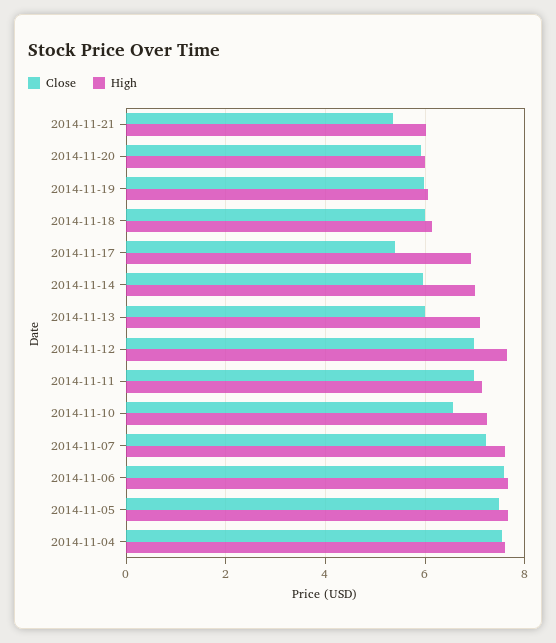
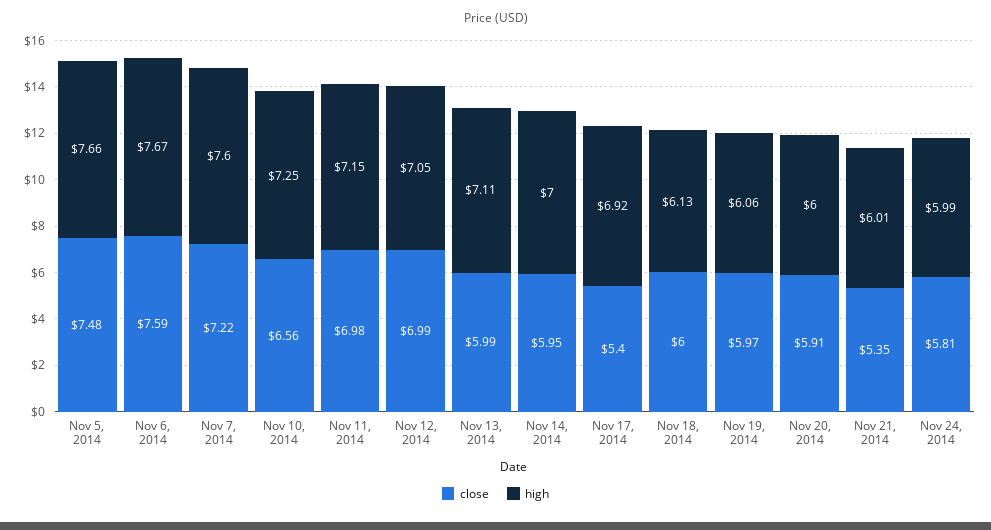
High, 2014-11-12: 7.6 -> 7.05
Close, 2014-11-04: 7.6 -> none
High, 2014-11-04: 7.6 -> none
Close, Nov 24, 2014: none -> 5.81
High, Nov 24, 2014: none -> 5.99

